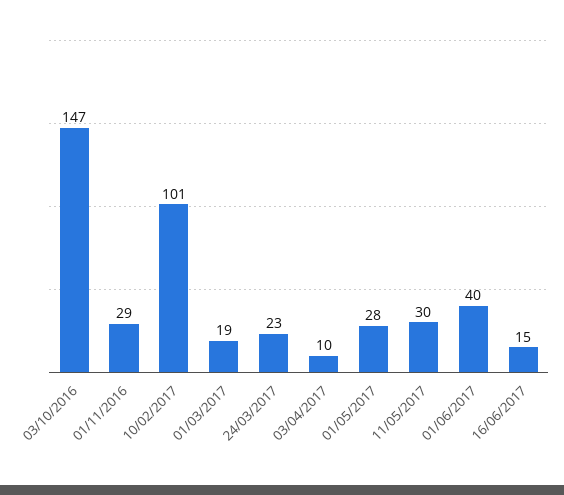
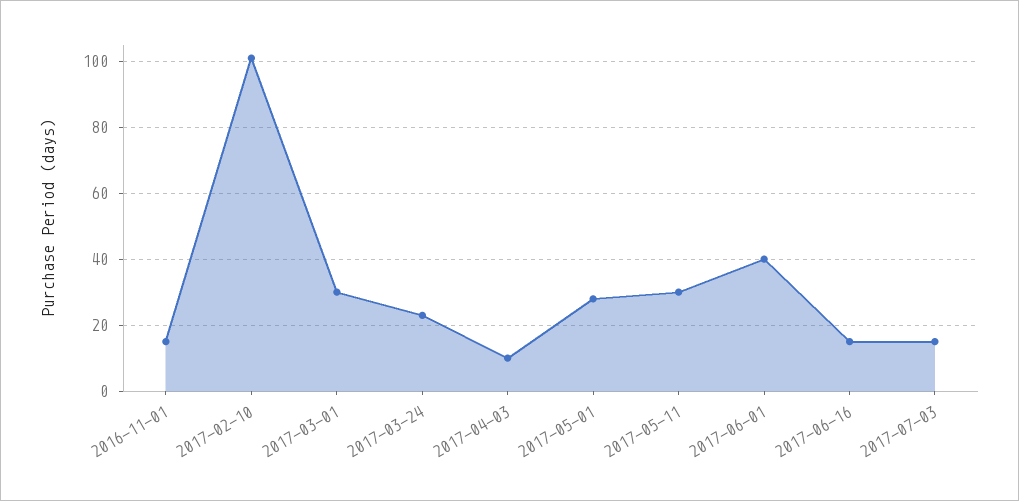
03/10/2016: 147 -> none
01/11/2016: 29 -> 15
01/03/2017: 19 -> 30
2017-07-03: none -> 15

